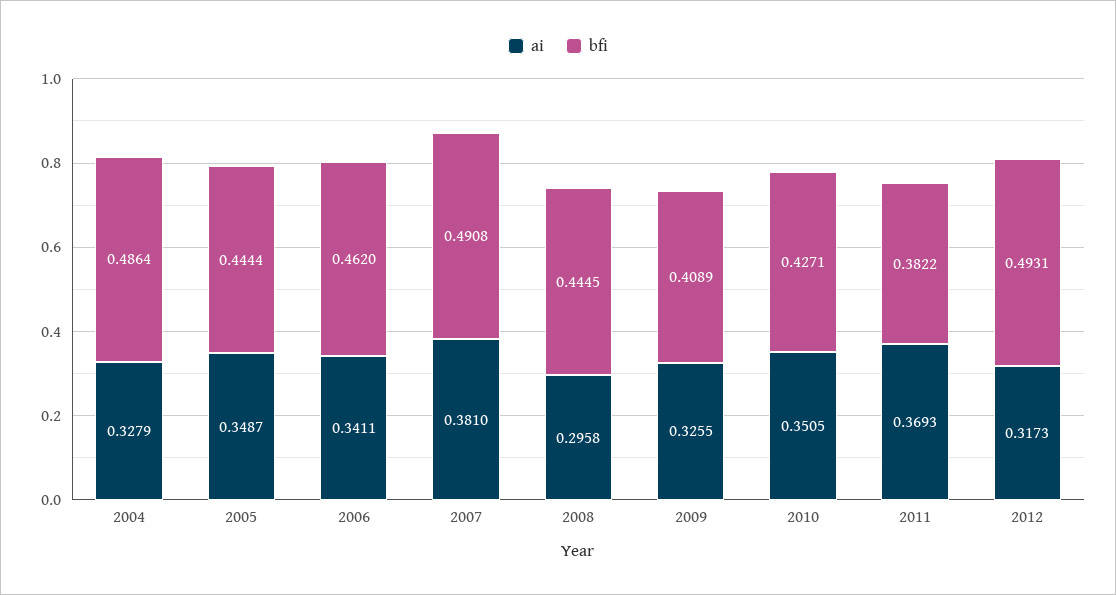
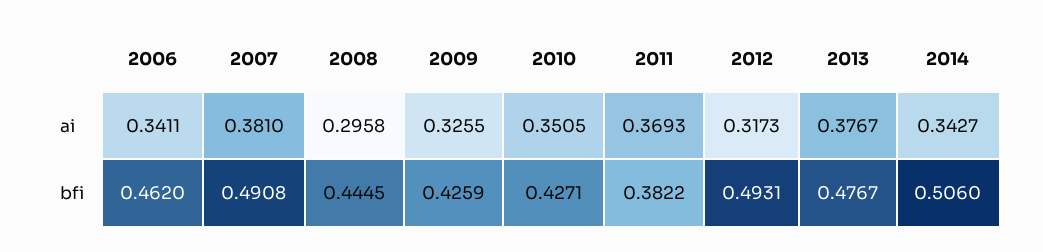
ai, 2004: 0.3279 -> none
bfi, 2004: 0.4864 -> none
ai, 2005: 0.3487 -> none
bfi, 2005: 0.4444 -> none
bfi, 2009: 0.4089 -> 0.4259
ai, 2013: none -> 0.3767
ai, 2014: none -> 0.3427
bfi, 2013: none -> 0.4767
bfi, 2014: none -> 0.506

